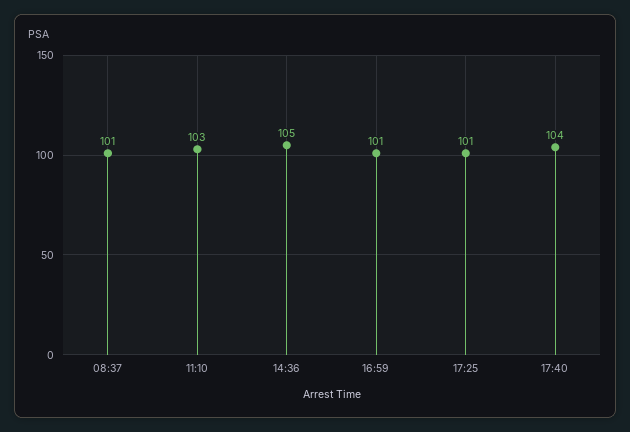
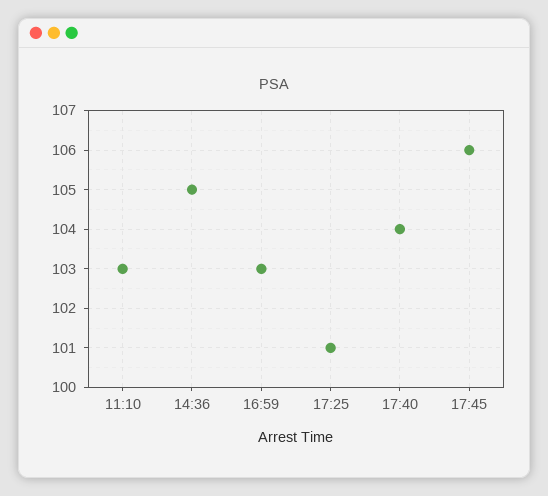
08:37: 101 -> none
16:59: 101 -> 103
17:45: none -> 106

